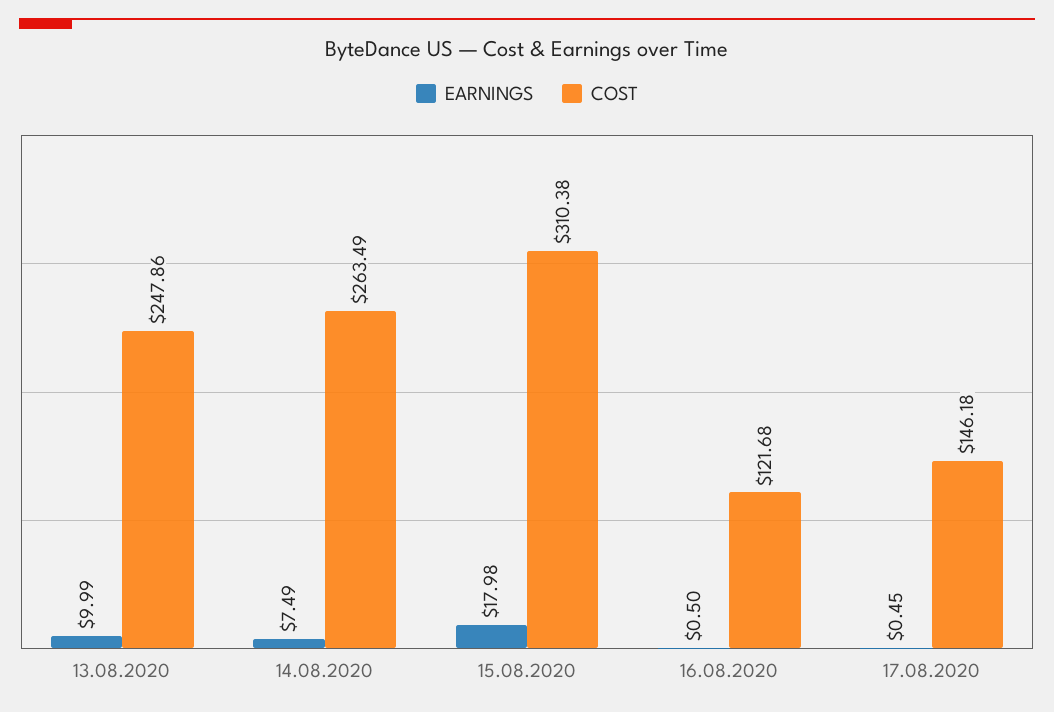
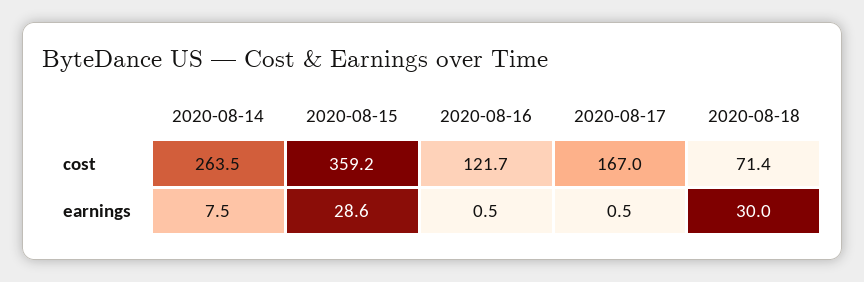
EARNINGS, 13.08.2020: 9.99 -> none
COST, 13.08.2020: 247.86 -> none
EARNINGS, 15.08.2020: 17.98 -> 28.6
COST, 15.08.2020: 310.38 -> 359.2
COST, 17.08.2020: 146.18 -> 167
COST, 2020-08-18: none -> 71.4
EARNINGS, 2020-08-18: none -> 30

